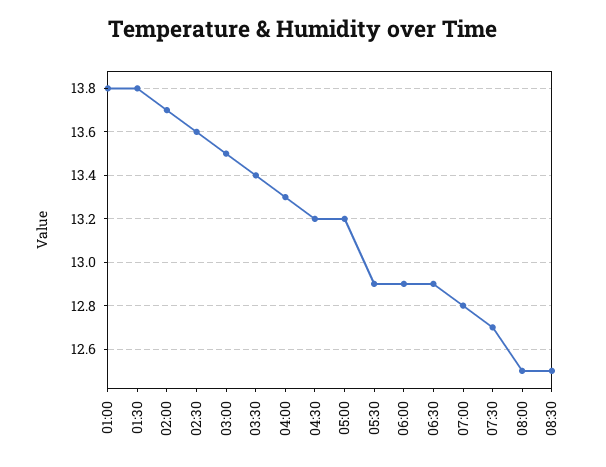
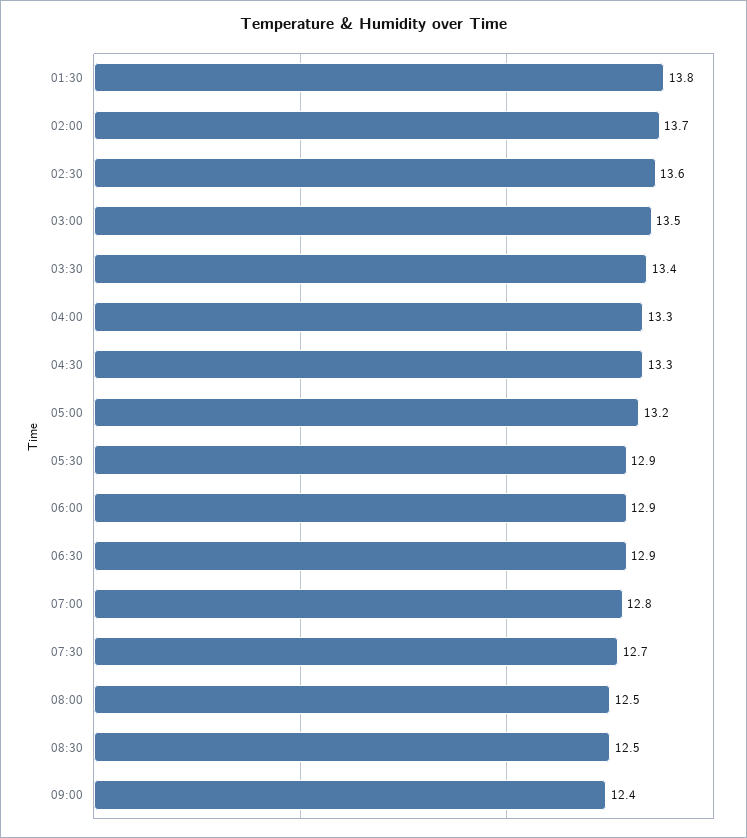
01:00: 13.8 -> none
04:30: 13.2 -> 13.3
09:00: none -> 12.4

